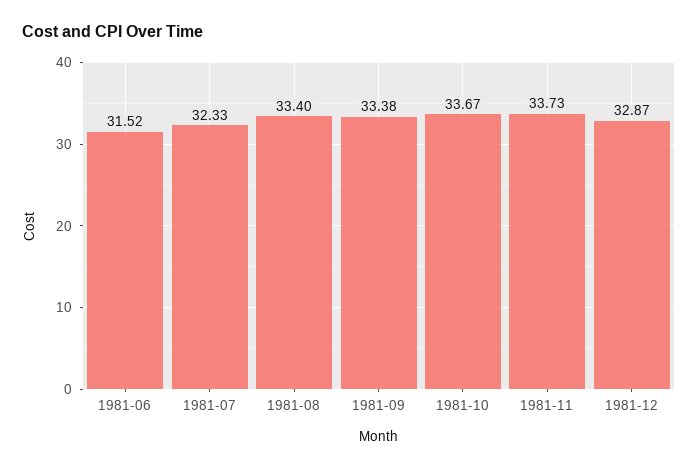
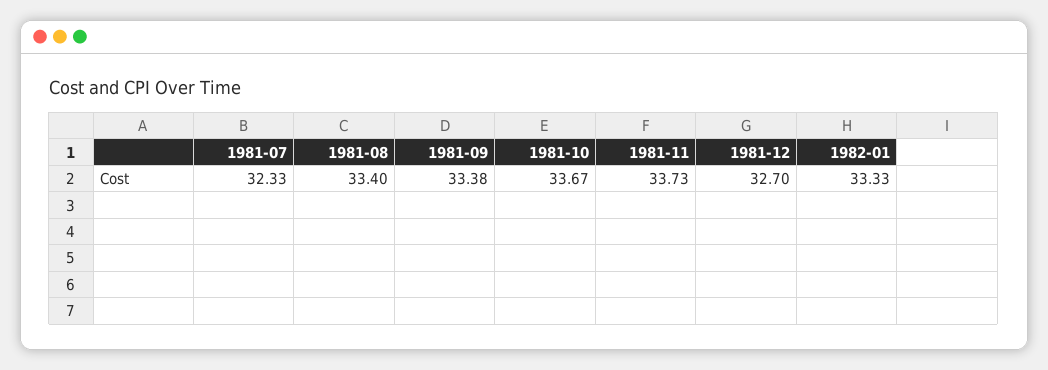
1981-06: 31.52 -> none
1981-12: 32.87 -> 32.7
1982-01: none -> 33.33

